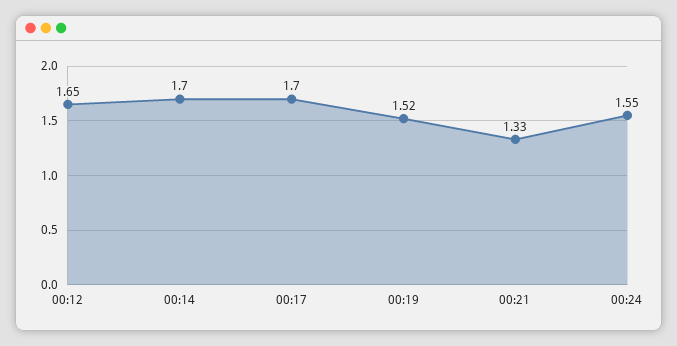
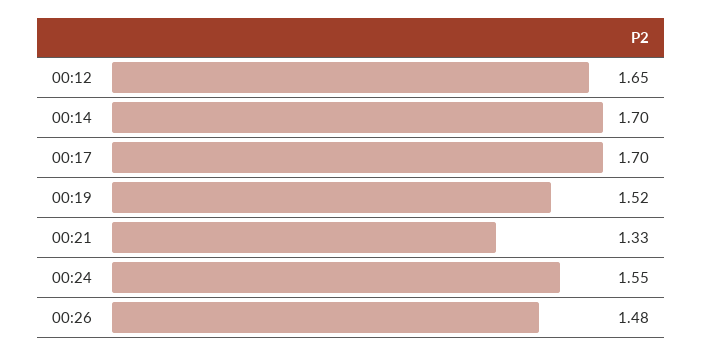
00:26: none -> 1.48

